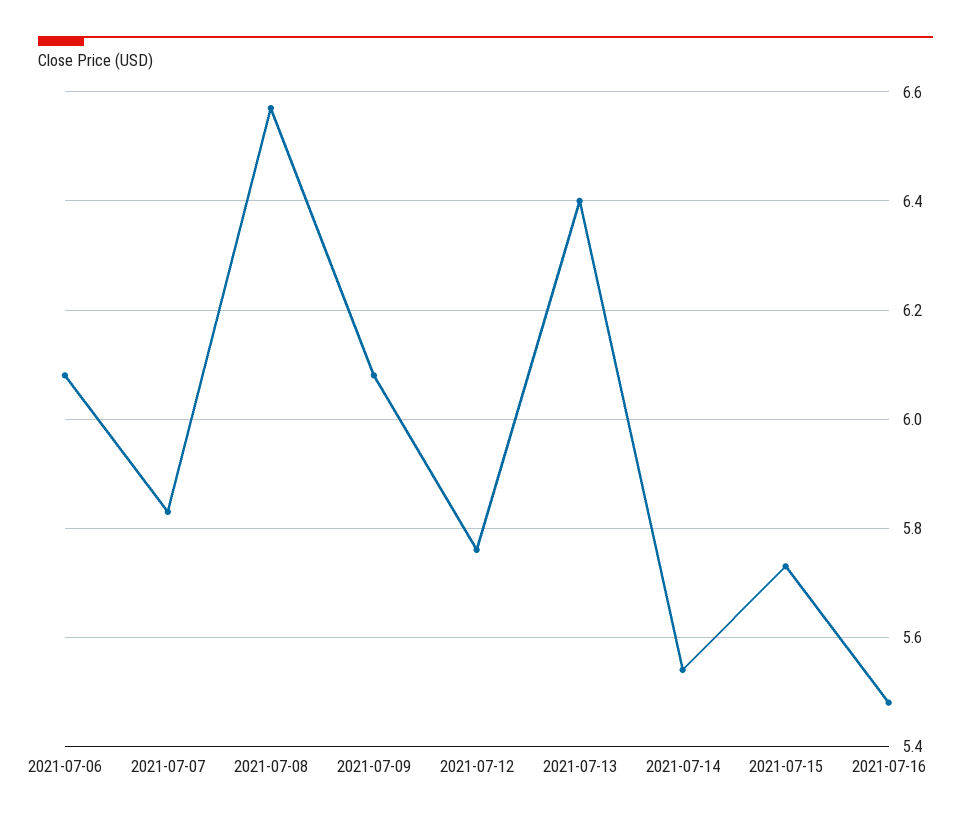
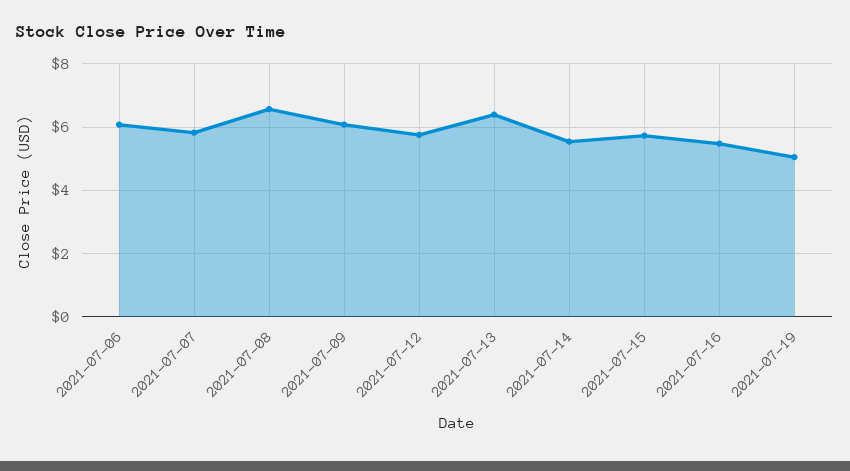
2021-07-19: none -> 5

